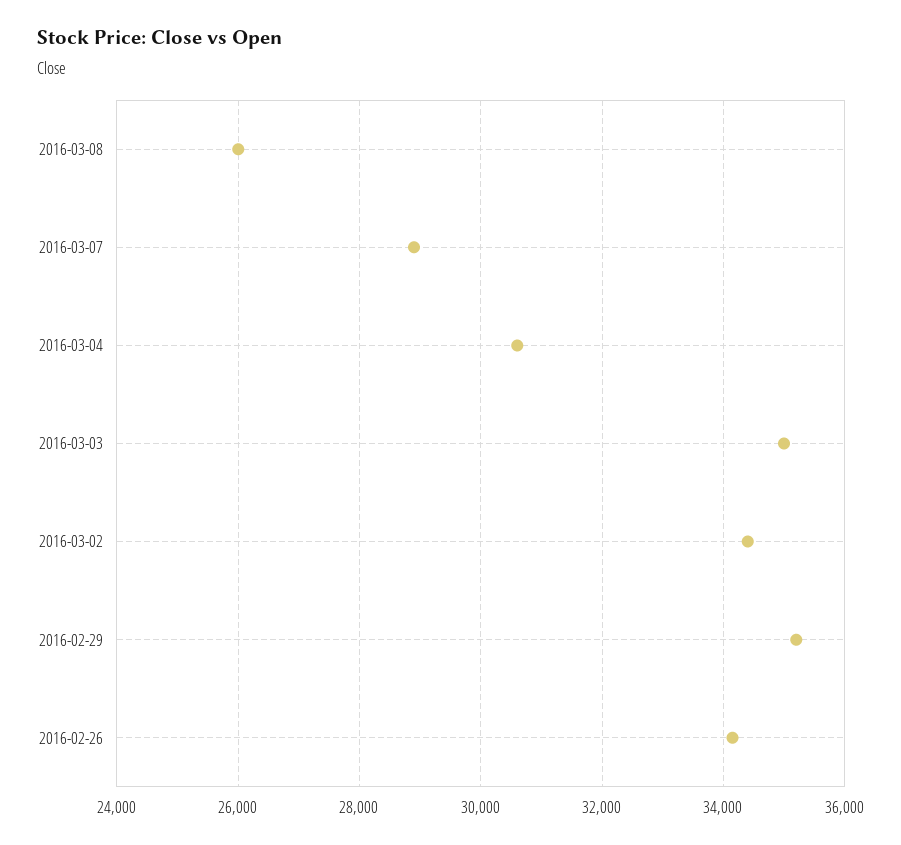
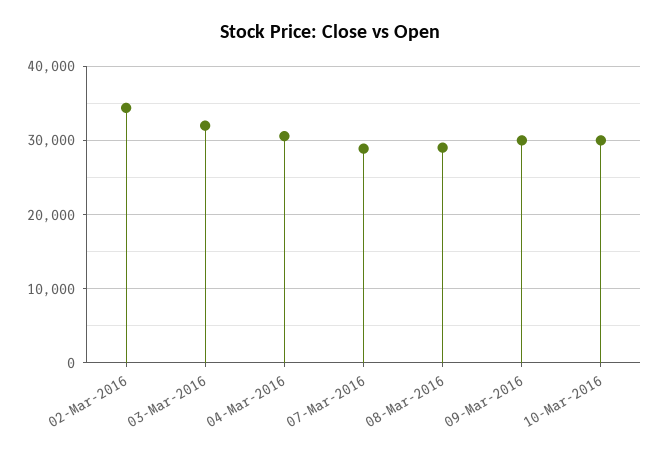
2016-03-08: 26000 -> 29000
2016-03-03: 35000 -> 32000
2016-02-29: 35200 -> none
2016-02-26: 34200 -> none
09-Mar-2016: none -> 30000
10-Mar-2016: none -> 30000

